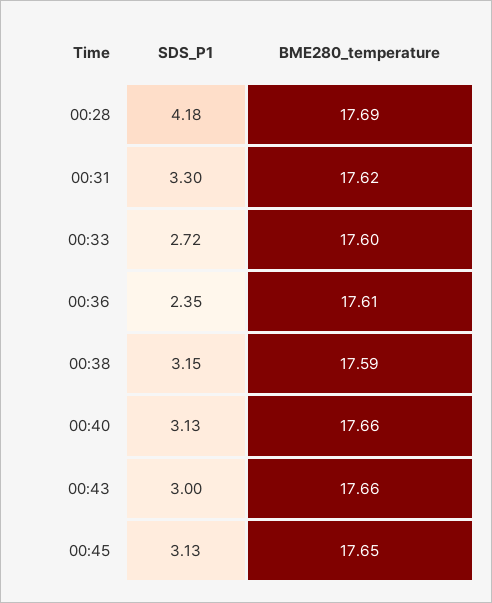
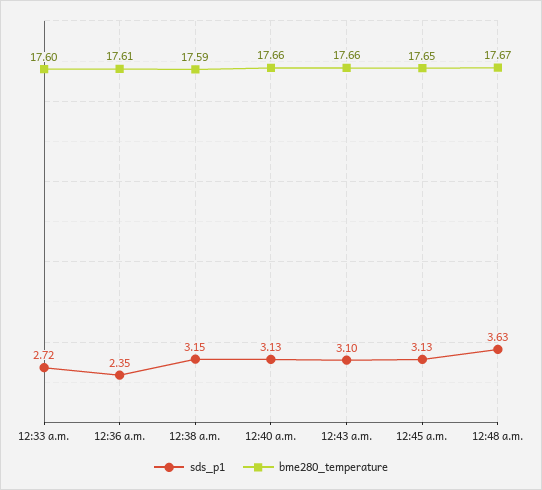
SDS_P1, 00:28: 4.18 -> none
BME280_temperature, 00:28: 17.69 -> none
SDS_P1, 00:31: 3.3 -> none
BME280_temperature, 00:31: 17.62 -> none
SDS_P1, 00:43: 3 -> 3.1
SDS_P1, 12:48 a.m.: none -> 3.63
BME280_temperature, 12:48 a.m.: none -> 17.67

